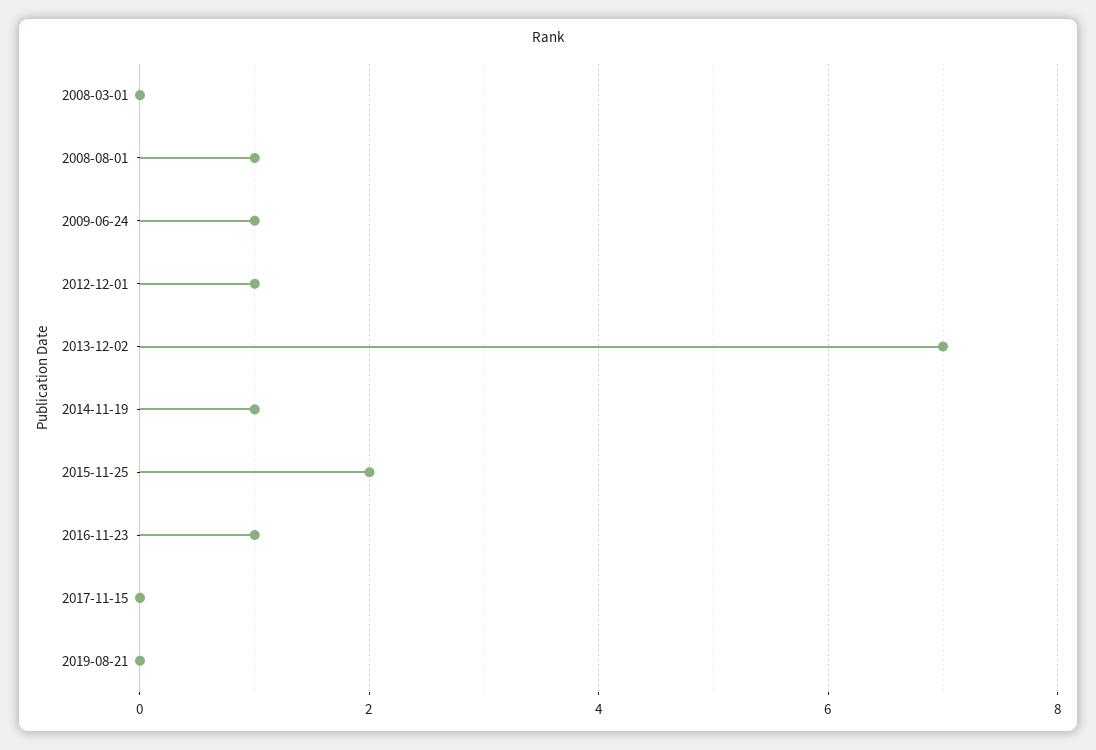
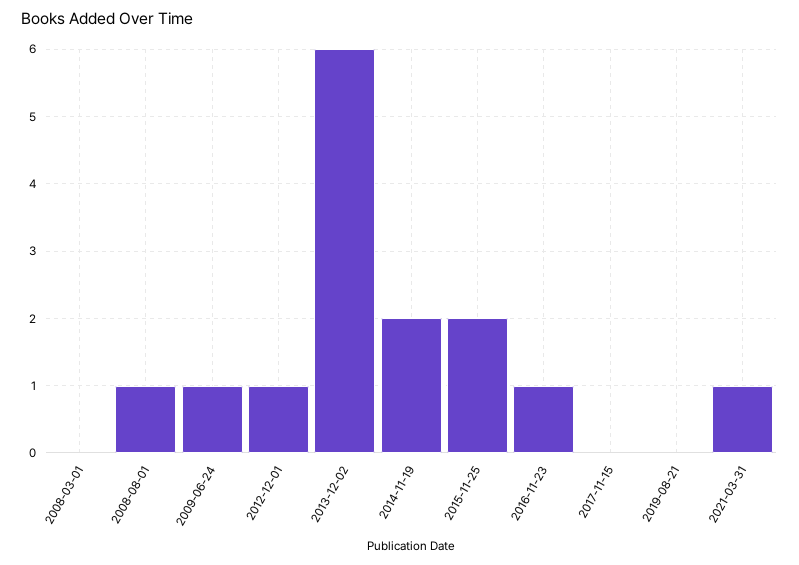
2013-12-02: 7 -> 6
2014-11-19: 1 -> 2
2021-03-31: none -> 1

